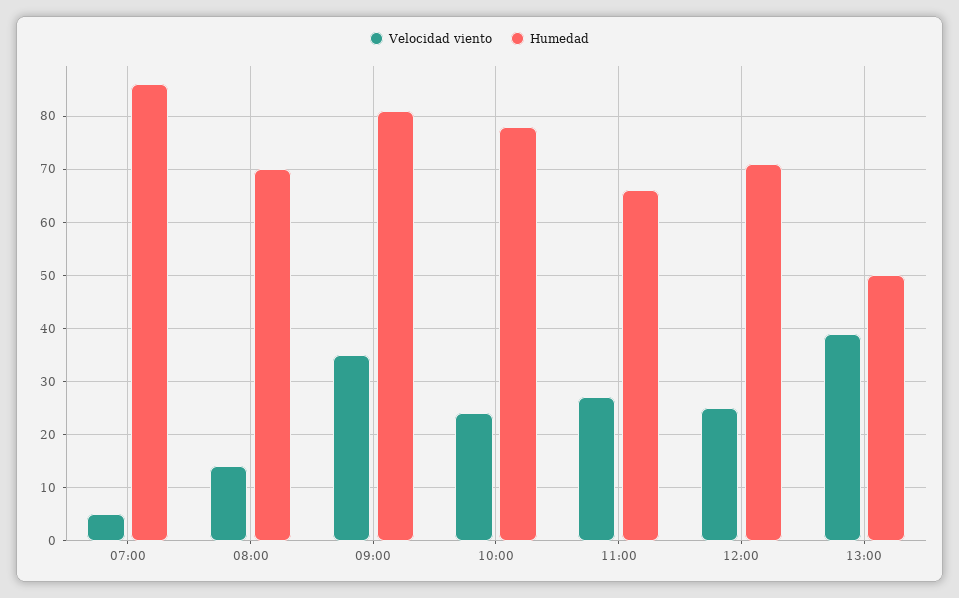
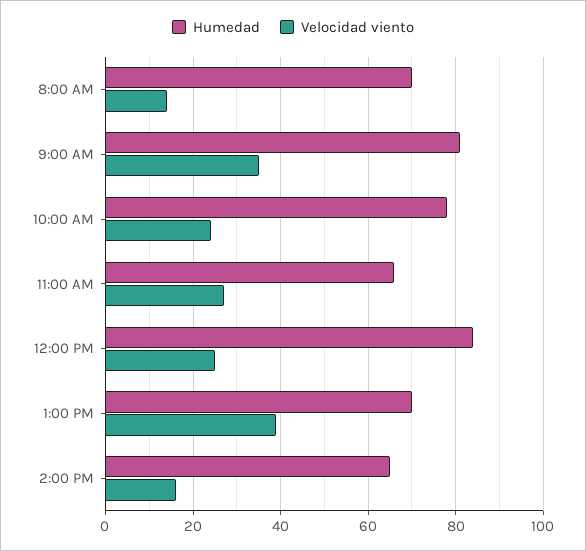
Velocidad viento, 07:00: 5 -> none
Humedad, 07:00: 85 -> none
Humedad, 12:00: 70 -> 85
Humedad, 13:00: 50 -> 70
Humedad, 2:00 PM: none -> 65
Velocidad viento, 2:00 PM: none -> 15

